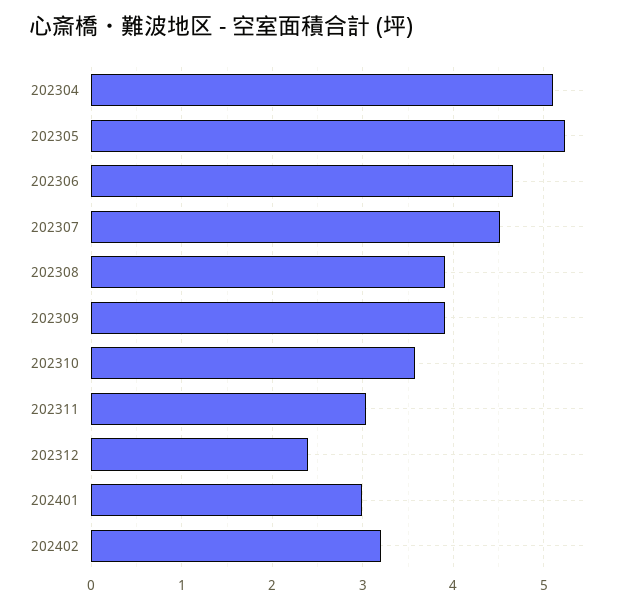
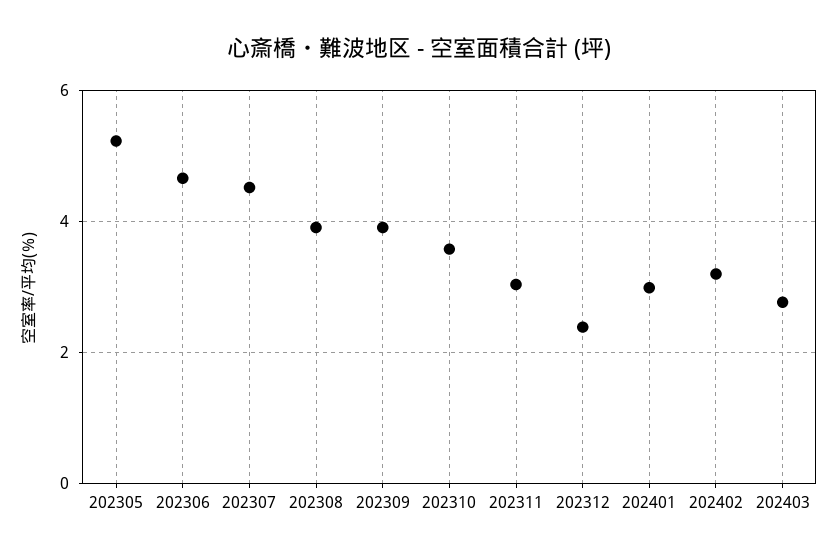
202304: 5.1 -> none
202403: none -> 2.8

